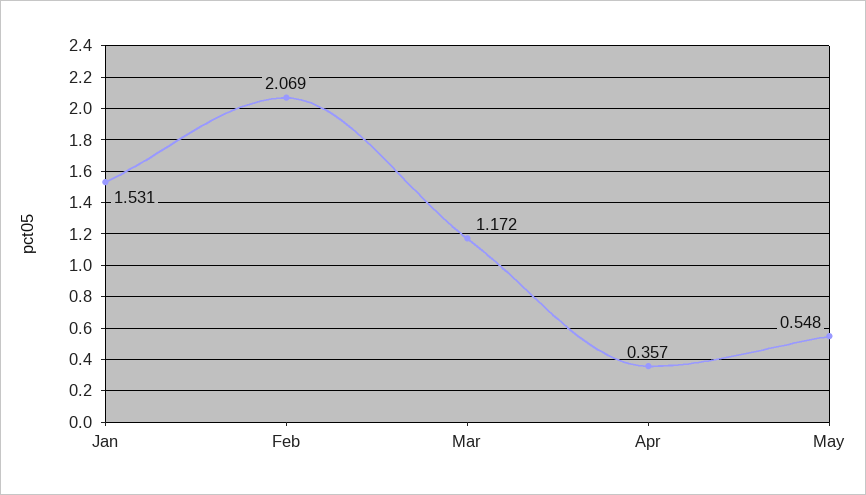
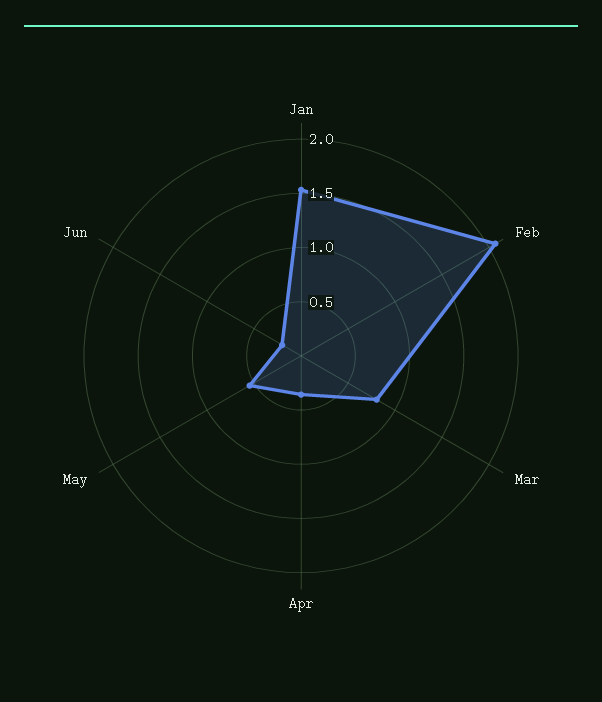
Mar: 1.172 -> 0.8
Jun: none -> 0.2

